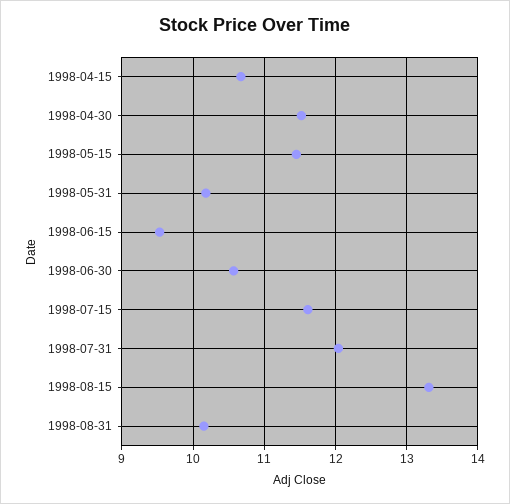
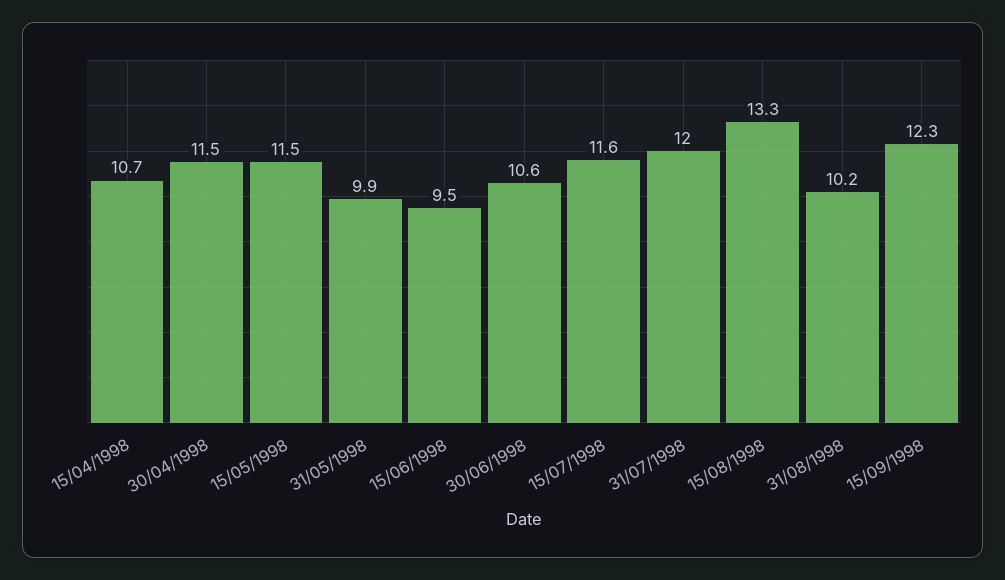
1998-05-31: 10.2 -> 9.9
15/09/1998: none -> 12.3

